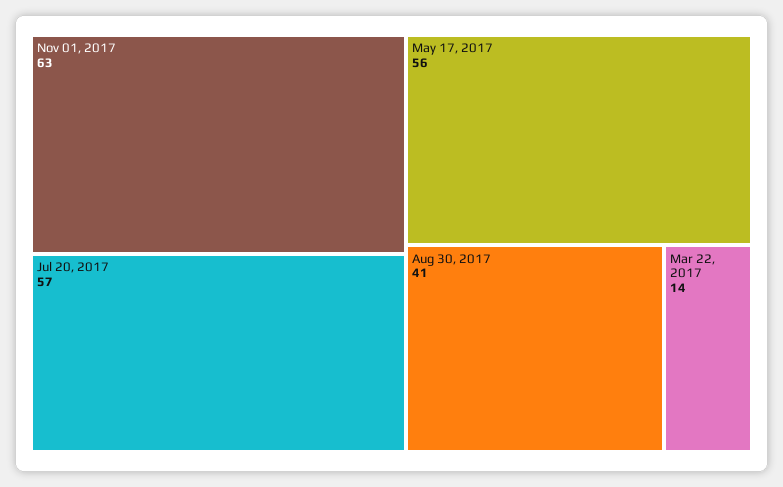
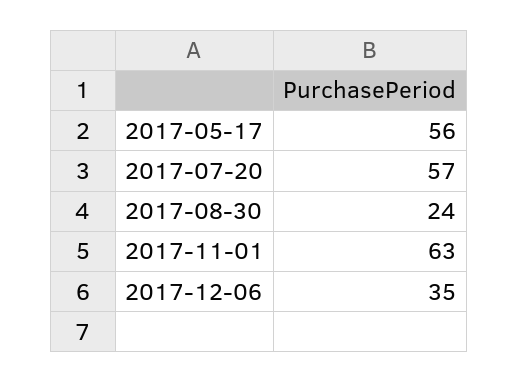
Aug 30, 2017: 41 -> 24
Mar 22, 2017: 14 -> none
2017-12-06: none -> 35

